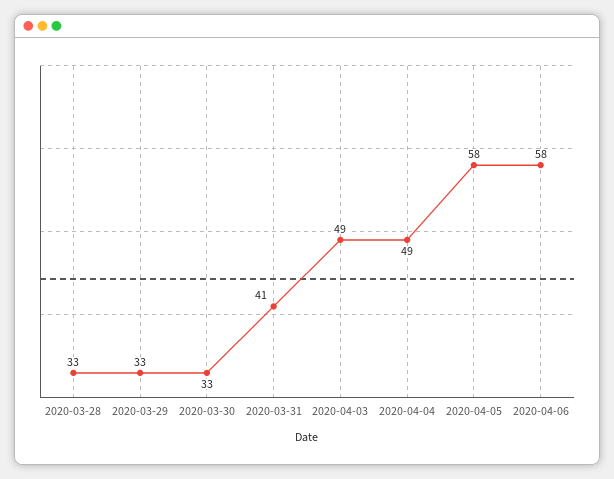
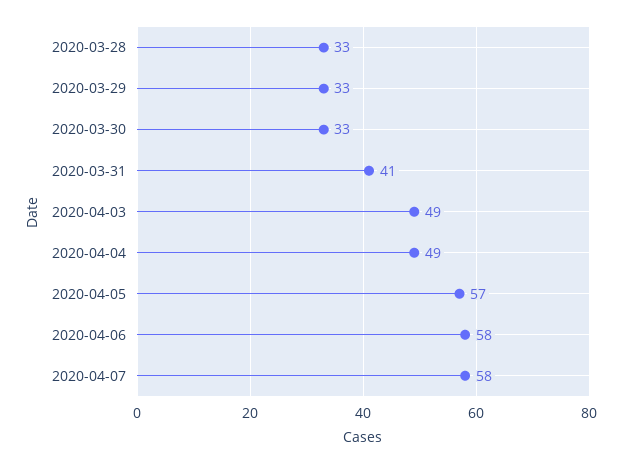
2020-04-05: 58 -> 57
2020-04-07: none -> 58

